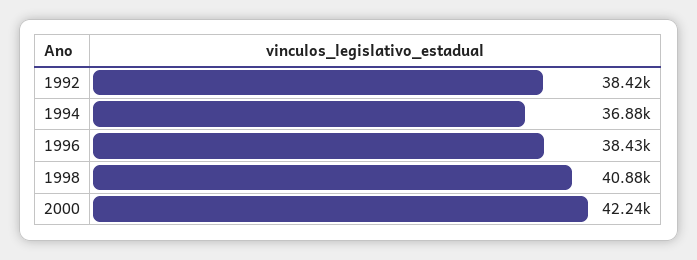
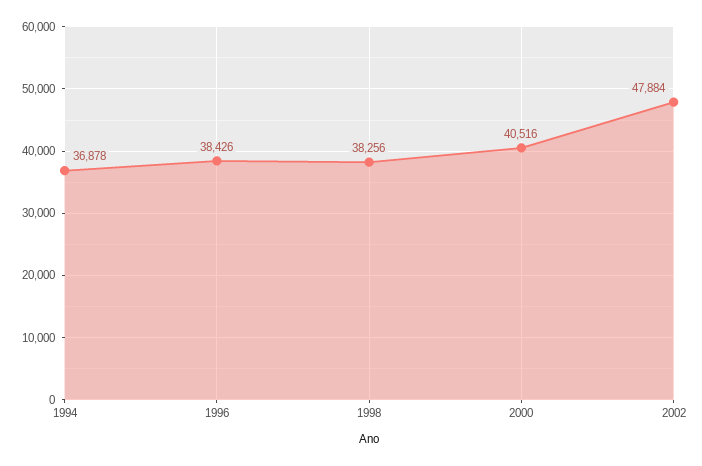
1992: 38420 -> none
1998: 40880 -> 38256
2000: 42240 -> 40516
2002: none -> 47884

